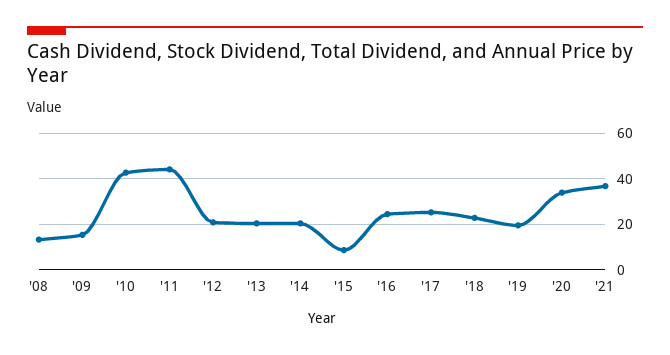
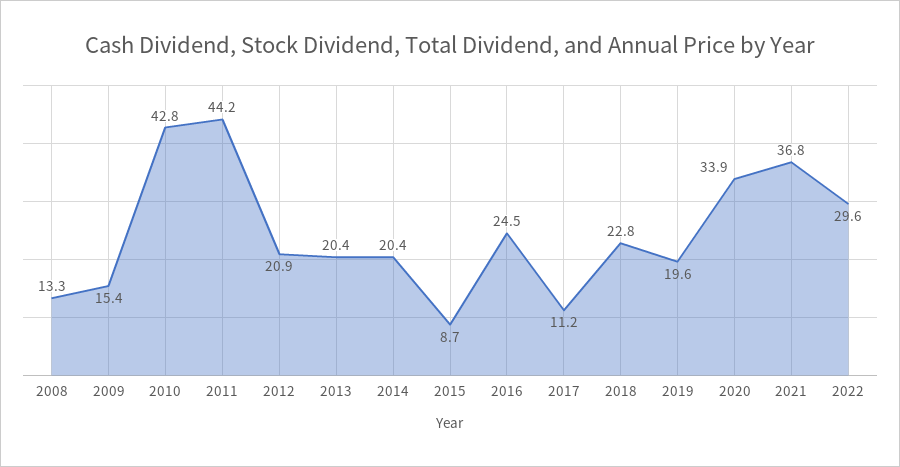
'17: 25 -> 11.2
2022: none -> 29.6

